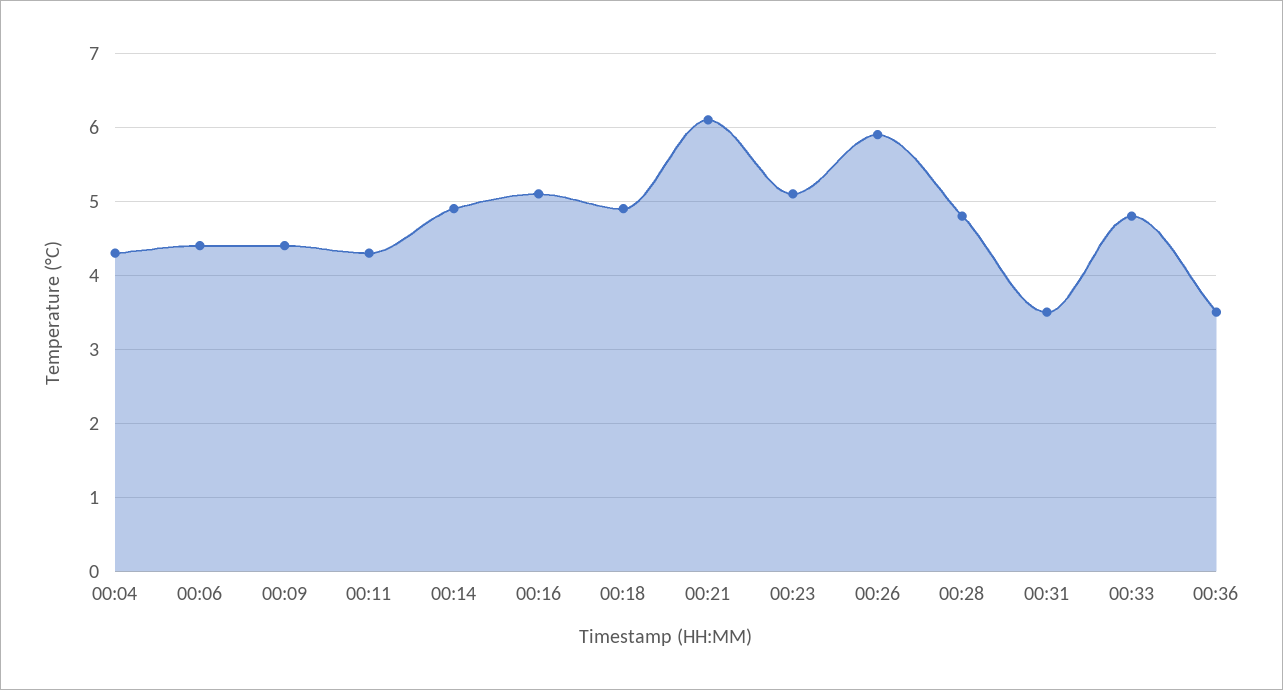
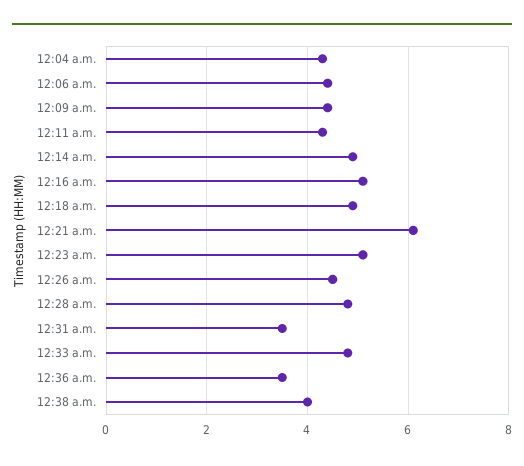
00:26: 5.9 -> 4.5
12:38 a.m.: none -> 4

